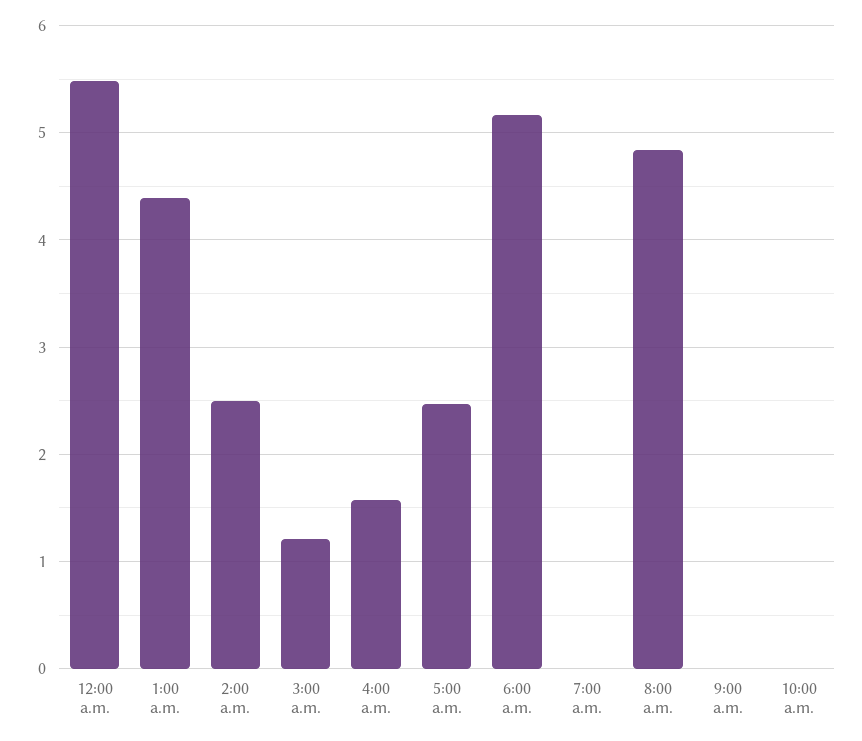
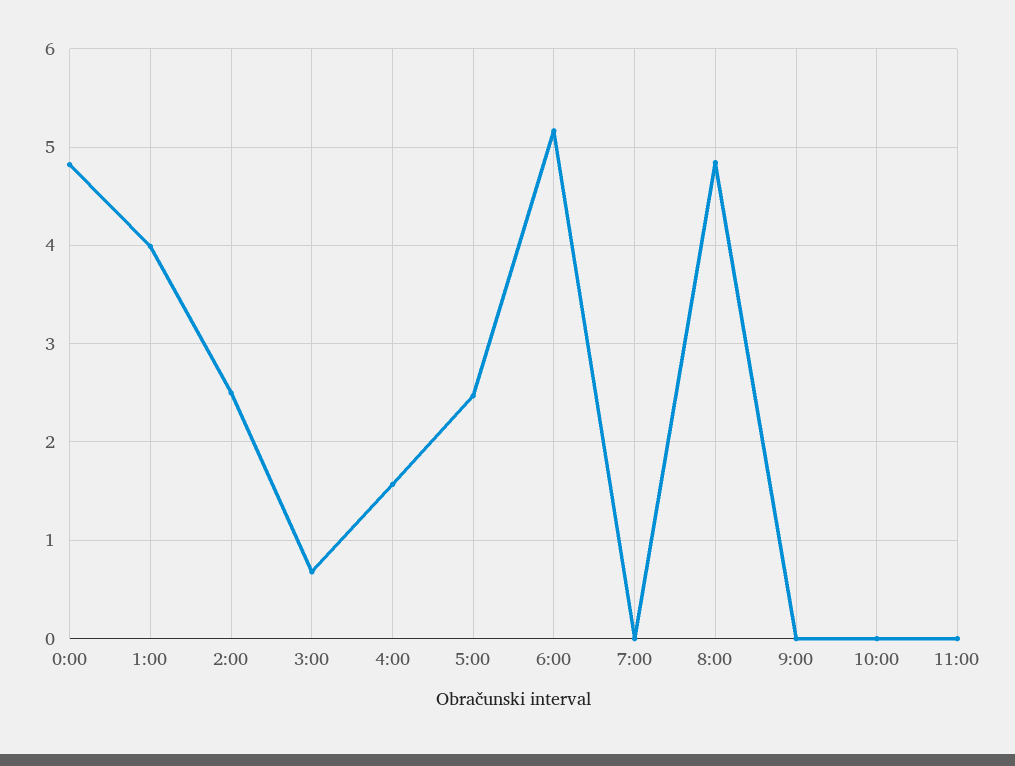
12:00 a.m.: 5.5 -> 4.8
1:00 a.m.: 4.4 -> 4
3:00 a.m.: 1.2 -> 0.7
11:00: none -> 0

